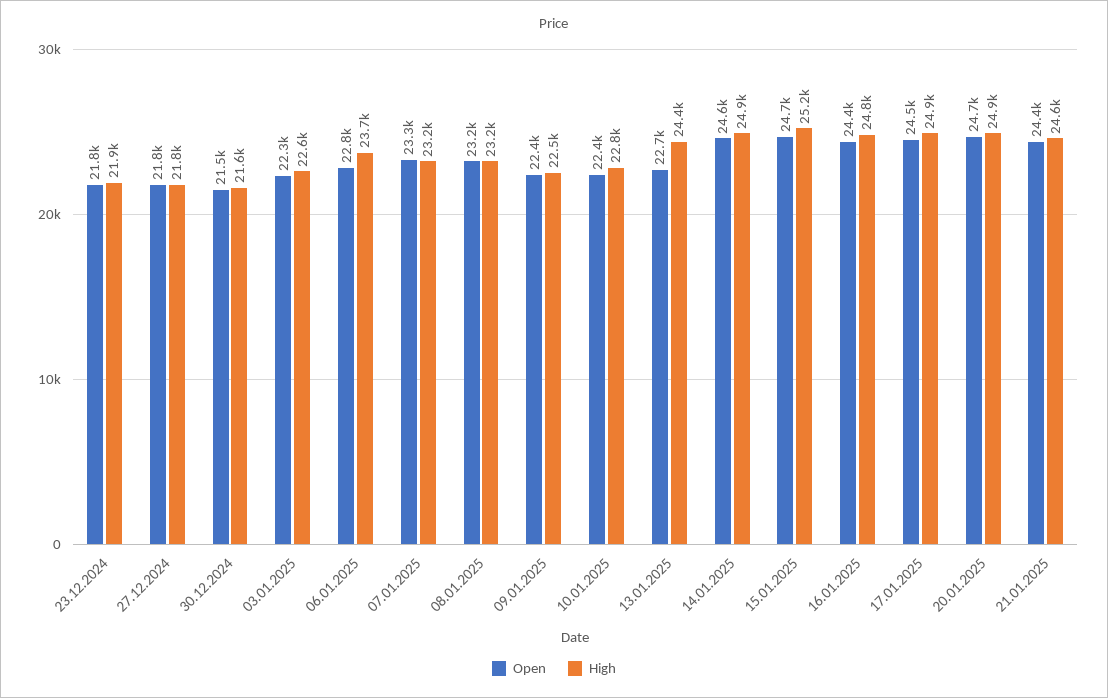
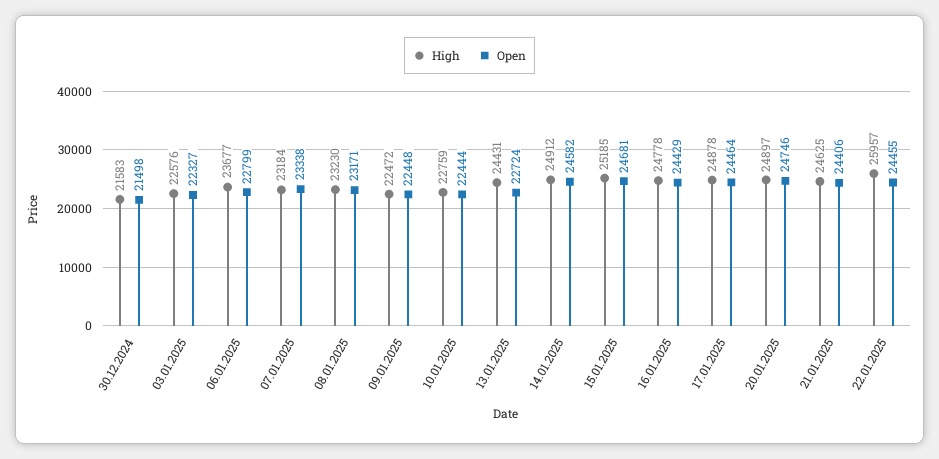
Open, 23.12.2024: 21800 -> none
High, 23.12.2024: 21900 -> none
Open, 27.12.2024: 21800 -> none
High, 27.12.2024: 21800 -> none
High, 22.01.2025: none -> 25957
Open, 22.01.2025: none -> 24455

